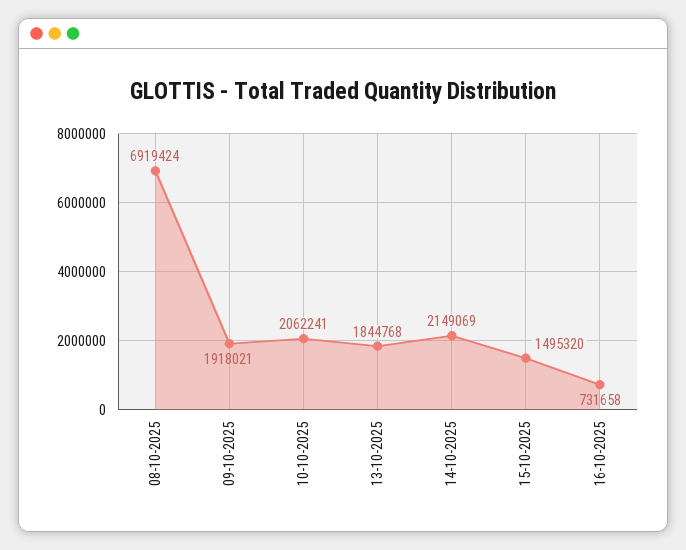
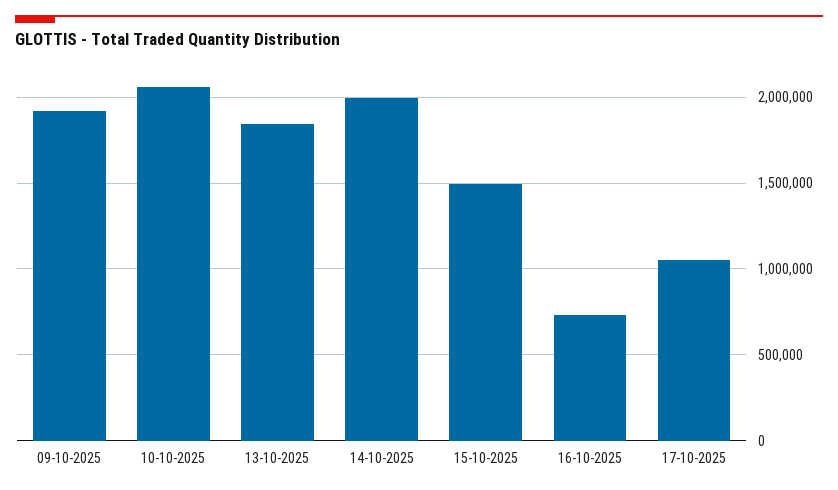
08-10-2025: 6919424 -> none
14-10-2025: 2149069 -> 2000000
17-10-2025: none -> 1050000

